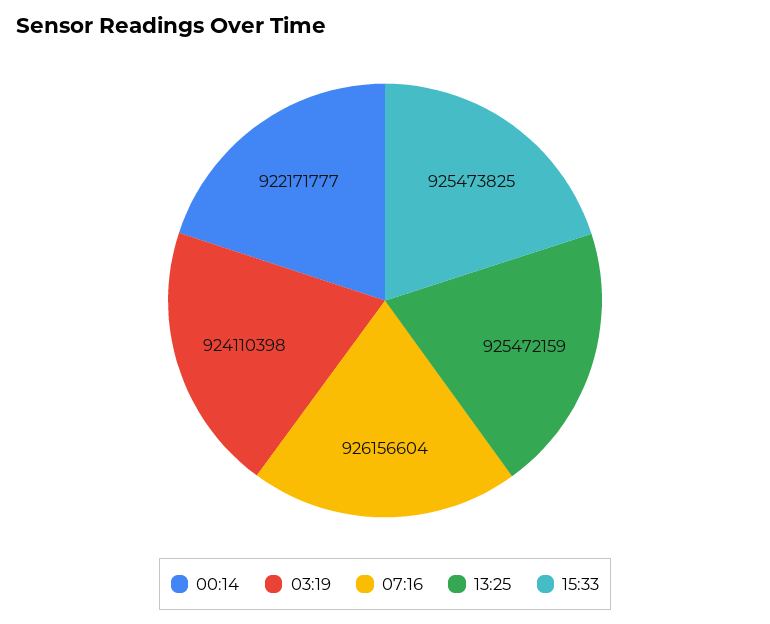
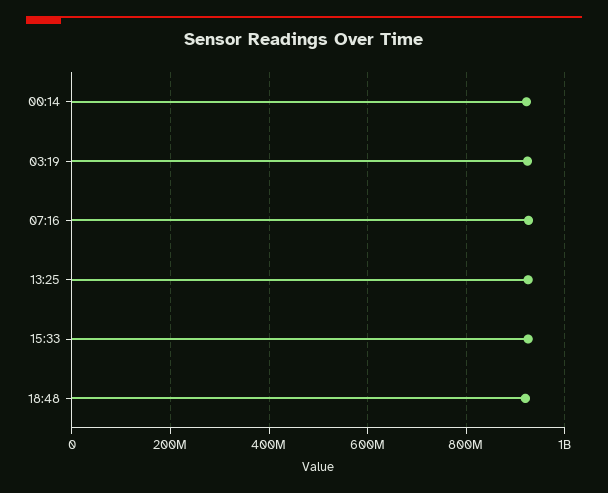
18:48: none -> 920000000

